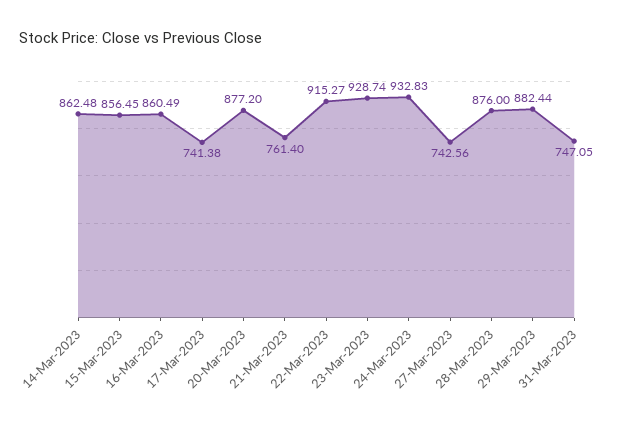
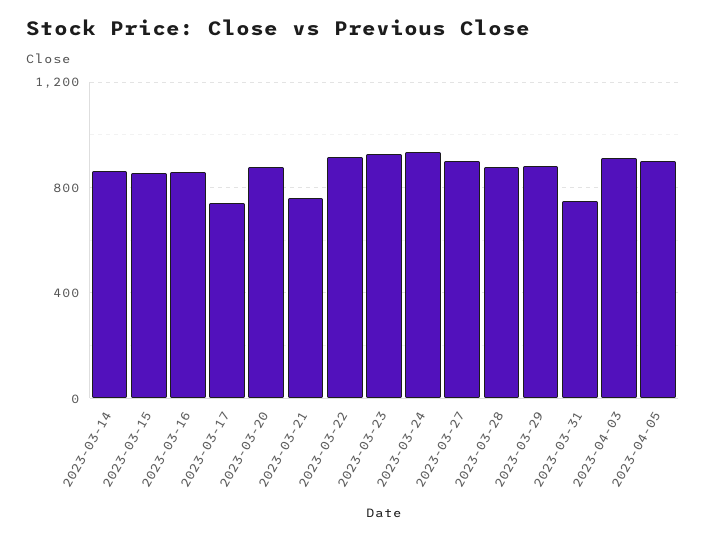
27-Mar-2023: 742.56 -> 900
2023-04-03: none -> 900
2023-04-05: none -> 900

